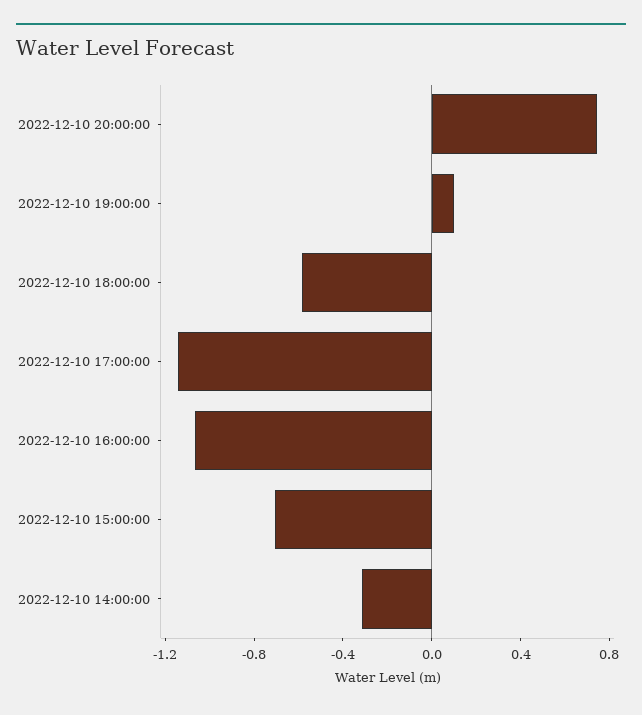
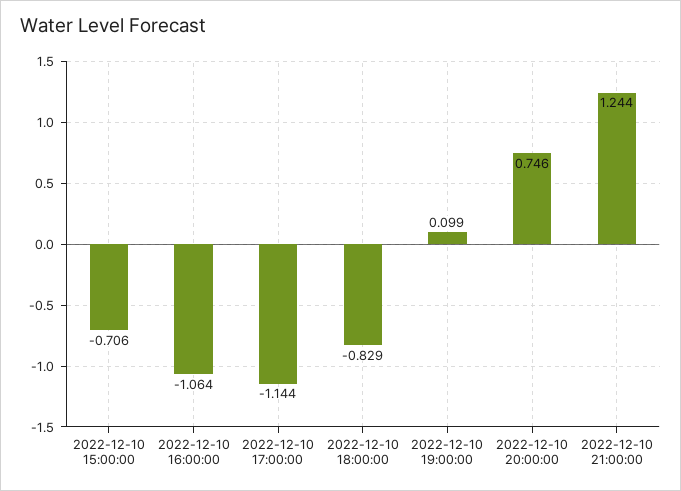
2022-12-10 18:00:00: -0.6 -> -0.829
2022-12-10 14:00:00: -0.3 -> none
2022-12-10 21:00:00: none -> 1.244

